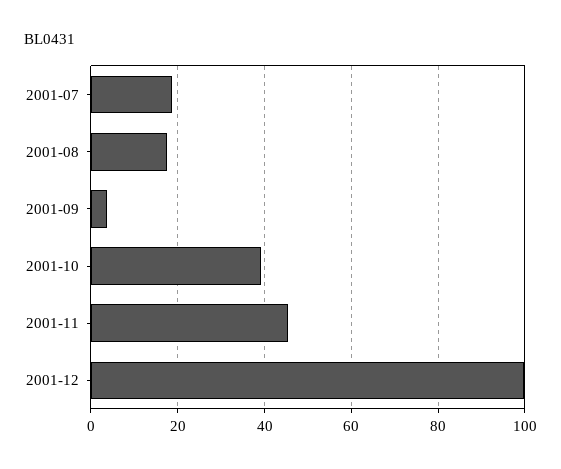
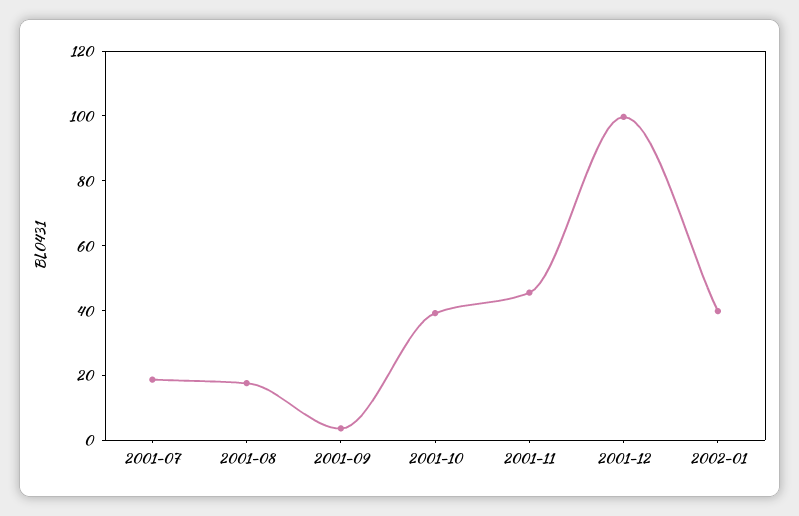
2002-01: none -> 40

